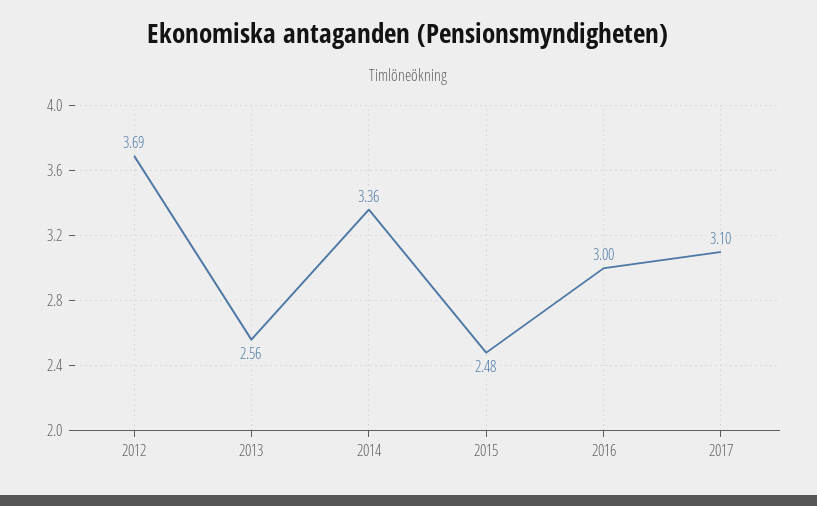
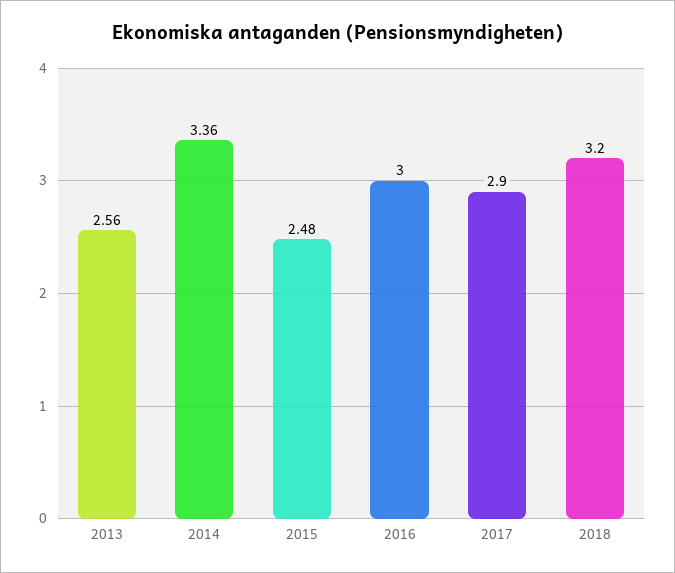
2012: 3.69 -> none
2017: 3.1 -> 2.9
2018: none -> 3.2

